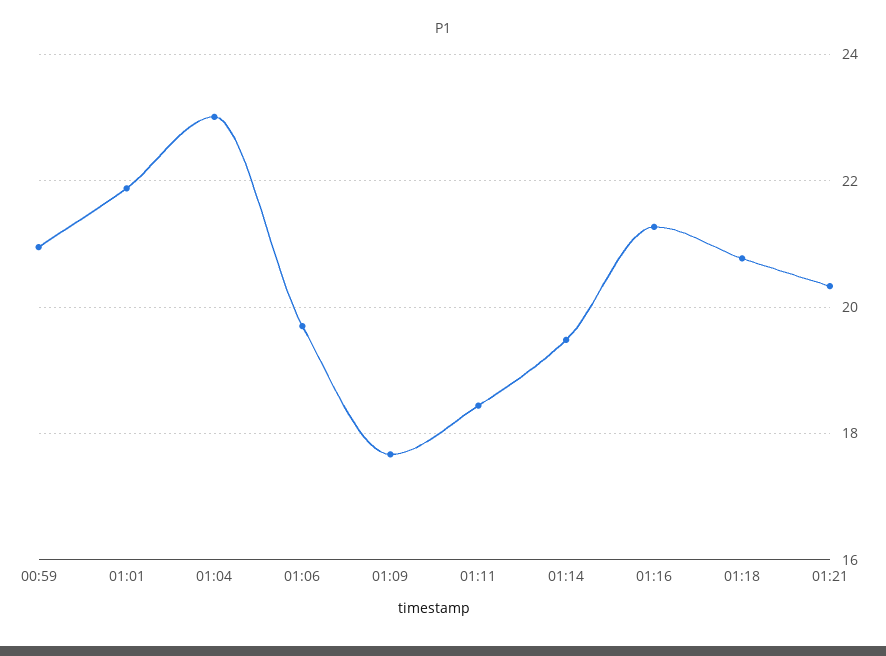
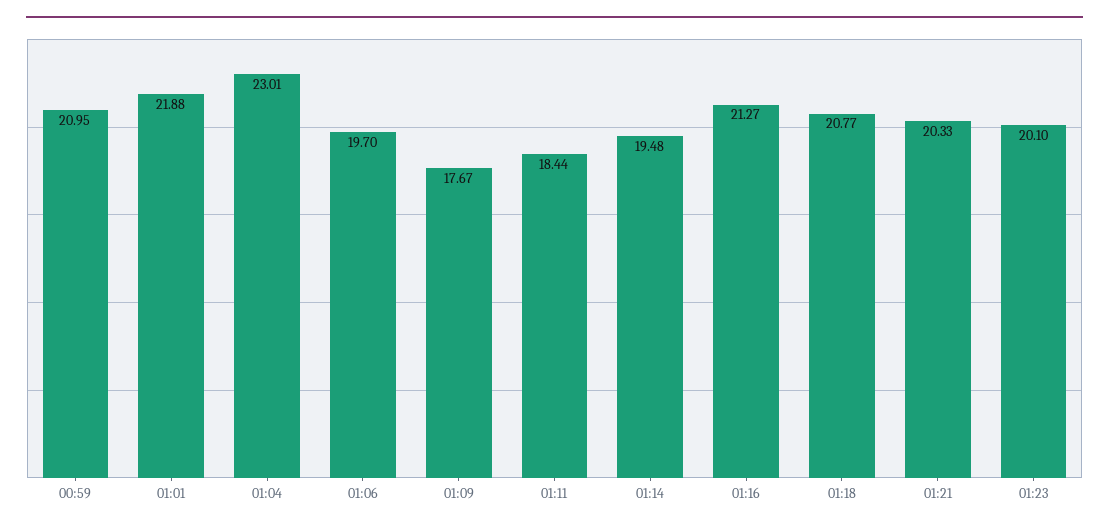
01:23: none -> 20.1

